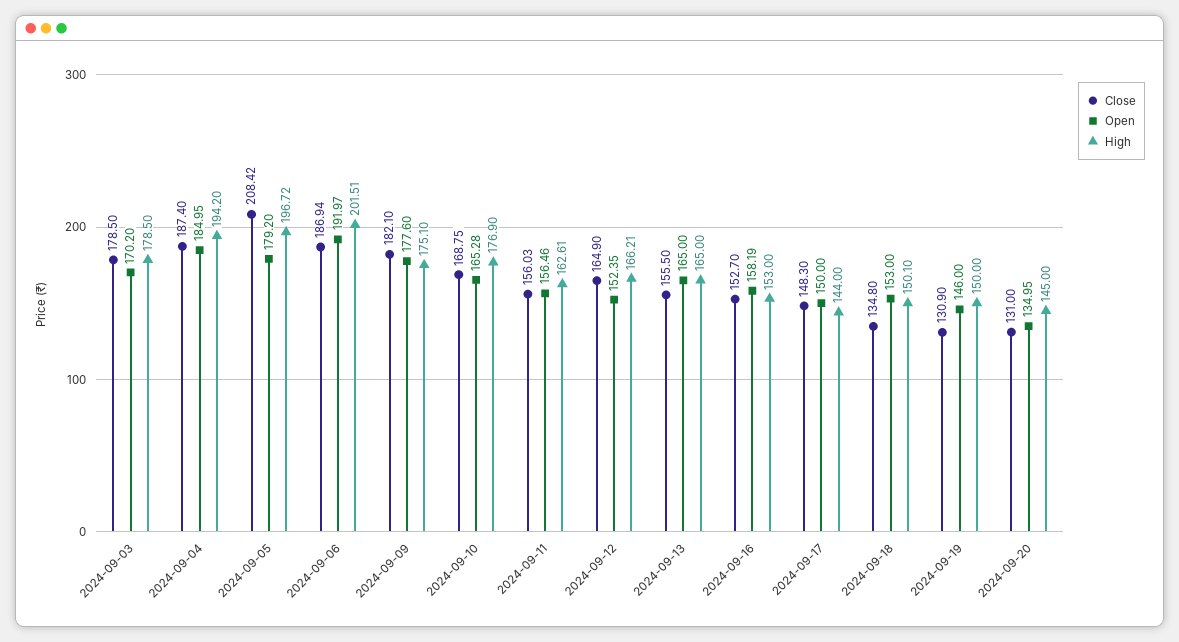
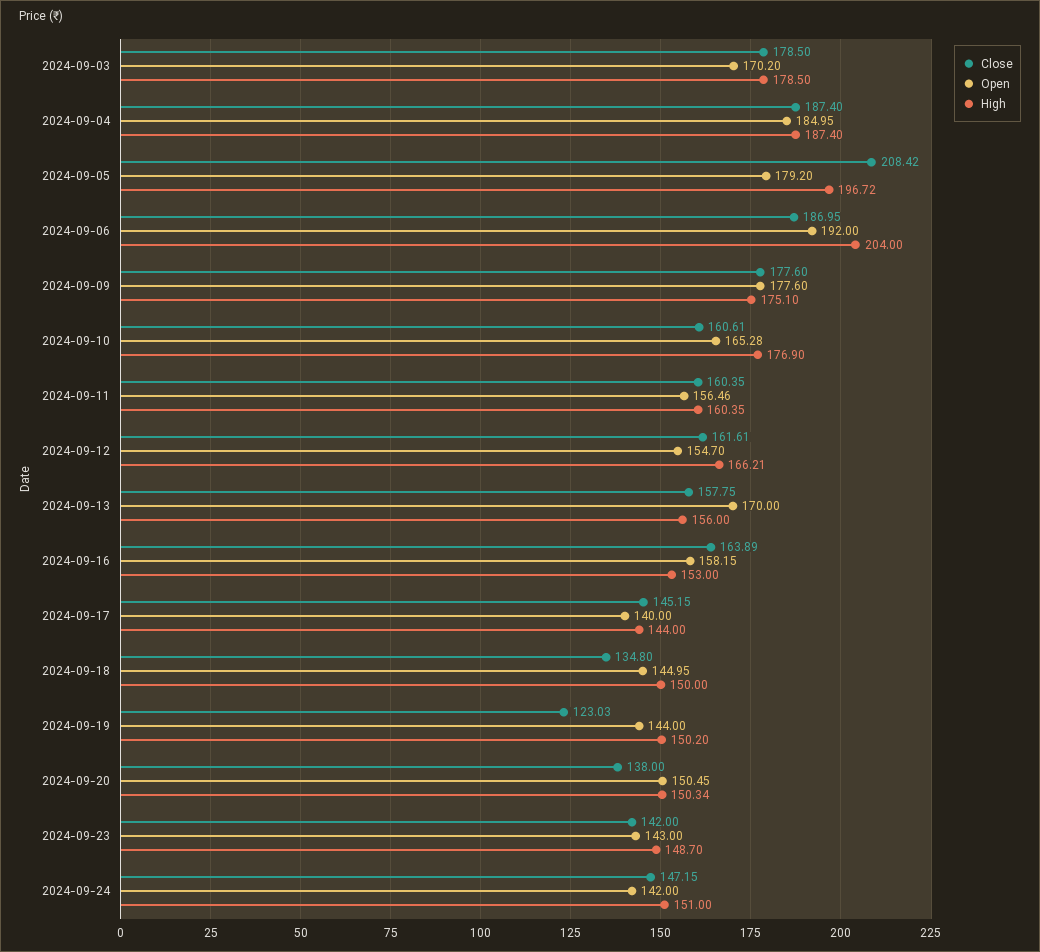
High, 2024-09-04: 194.2 -> 187.4
Close, 2024-09-06: 186.94 -> 186.95
Open, 2024-09-06: 191.97 -> 192
High, 2024-09-06: 201.51 -> 204
Close, 2024-09-09: 182.1 -> 177.6
Close, 2024-09-10: 168.75 -> 160.61
Close, 2024-09-11: 156.03 -> 160.35
High, 2024-09-11: 162.61 -> 160.35
Close, 2024-09-12: 164.9 -> 161.61
Open, 2024-09-12: 152.35 -> 154.7
Close, 2024-09-13: 155.5 -> 157.75
Open, 2024-09-13: 165 -> 170
High, 2024-09-13: 165 -> 156
Close, 2024-09-16: 152.7 -> 163.89
Open, 2024-09-16: 158.19 -> 158.15
Close, 2024-09-17: 148.3 -> 145.15
Open, 2024-09-17: 150 -> 140
Open, 2024-09-18: 153 -> 144.95
High, 2024-09-18: 150.1 -> 150
Close, 2024-09-19: 130.9 -> 123.03
Open, 2024-09-19: 146 -> 144
High, 2024-09-19: 150 -> 150.2
Close, 2024-09-20: 131 -> 138
Open, 2024-09-20: 134.95 -> 150.45
High, 2024-09-20: 145 -> 150.34
Close, 2024-09-23: none -> 142
Open, 2024-09-23: none -> 143
High, 2024-09-23: none -> 148.7
Close, 2024-09-24: none -> 147.15
Open, 2024-09-24: none -> 142
High, 2024-09-24: none -> 151

